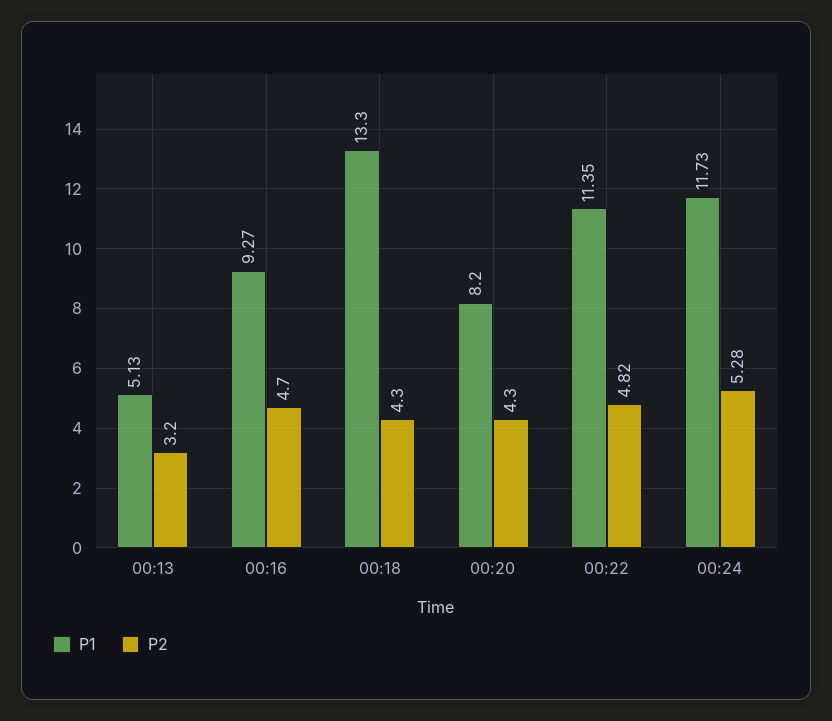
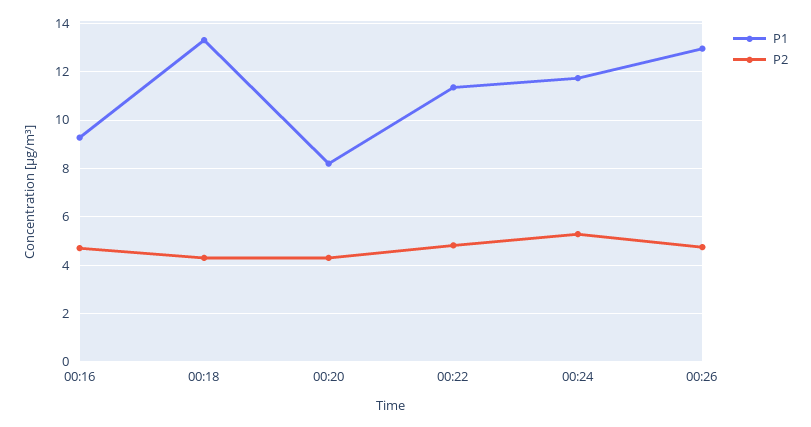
P1, 00:13: 5.13 -> none
P2, 00:13: 3.2 -> none
P1, 00:26: none -> 13
P2, 00:26: none -> 4.75

